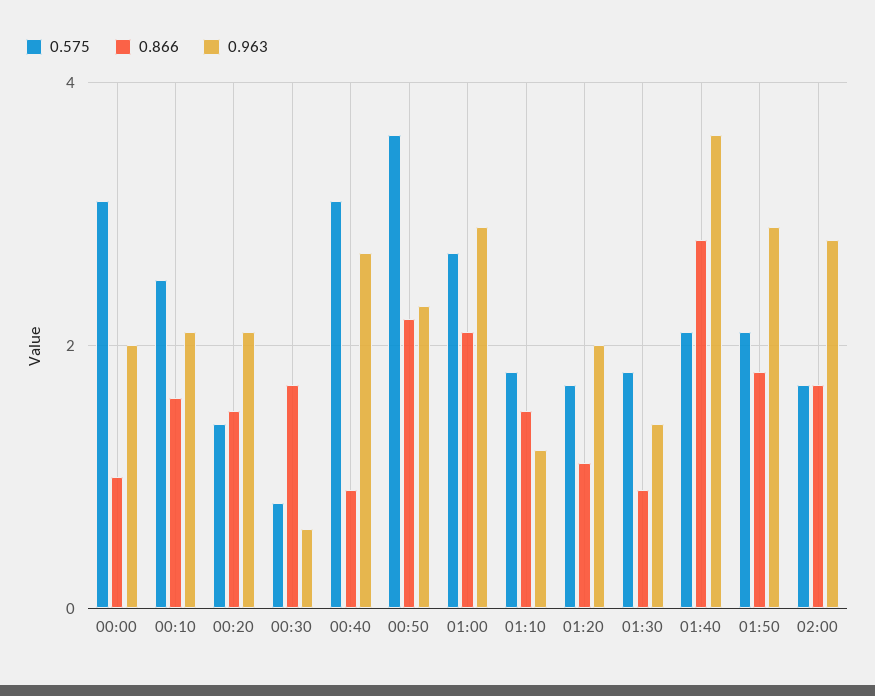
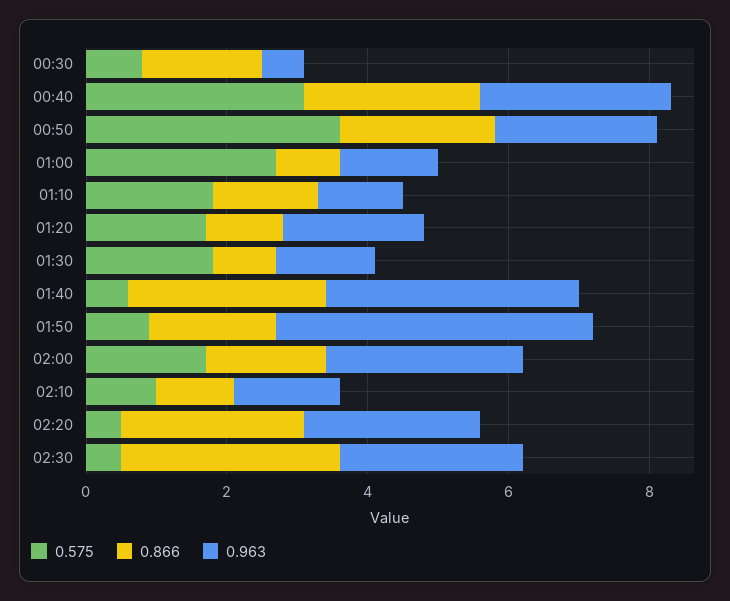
0.575, 00:00: 3 -> none
0.866, 00:00: 1 -> none
0.963, 00:00: 2 -> none
0.575, 00:10: 2.5 -> none
0.866, 00:10: 1.5 -> none
0.963, 00:10: 2 -> none
0.575, 00:20: 1.5 -> none
0.866, 00:20: 1.5 -> none
0.963, 00:20: 2 -> none
0.866, 00:40: 1 -> 2.5
0.866, 01:00: 2 -> 1
0.963, 01:00: 3 -> 1.5
0.575, 01:40: 2 -> 0.5
0.575, 01:50: 2 -> 1
0.963, 01:50: 3 -> 4.5
0.575, 02:10: none -> 1
0.866, 02:10: none -> 1
0.963, 02:10: none -> 1.5
0.575, 02:20: none -> 0.5
0.866, 02:20: none -> 2.5
0.963, 02:20: none -> 2.5
0.575, 02:30: none -> 0.5
0.866, 02:30: none -> 3
0.963, 02:30: none -> 2.5

